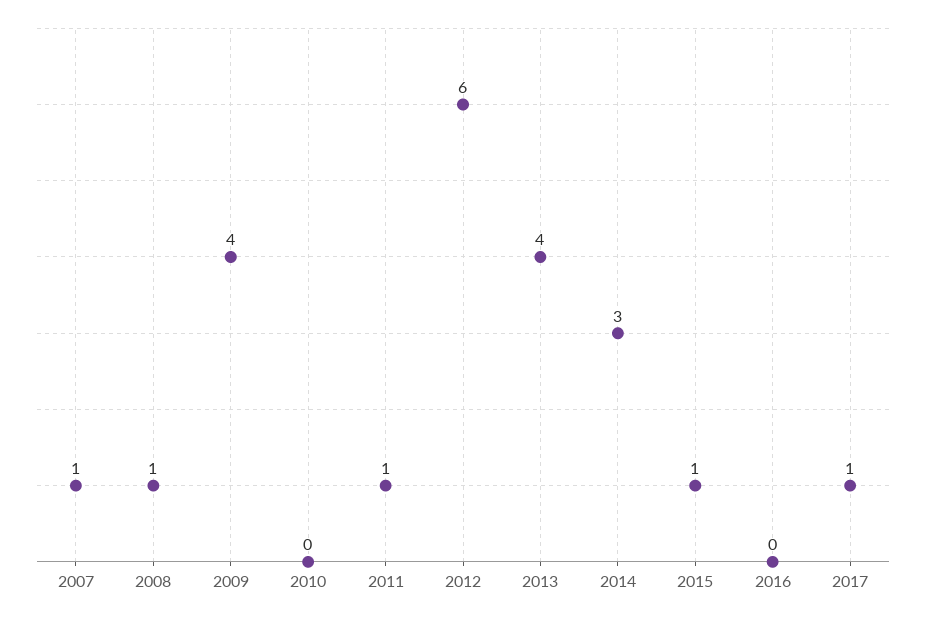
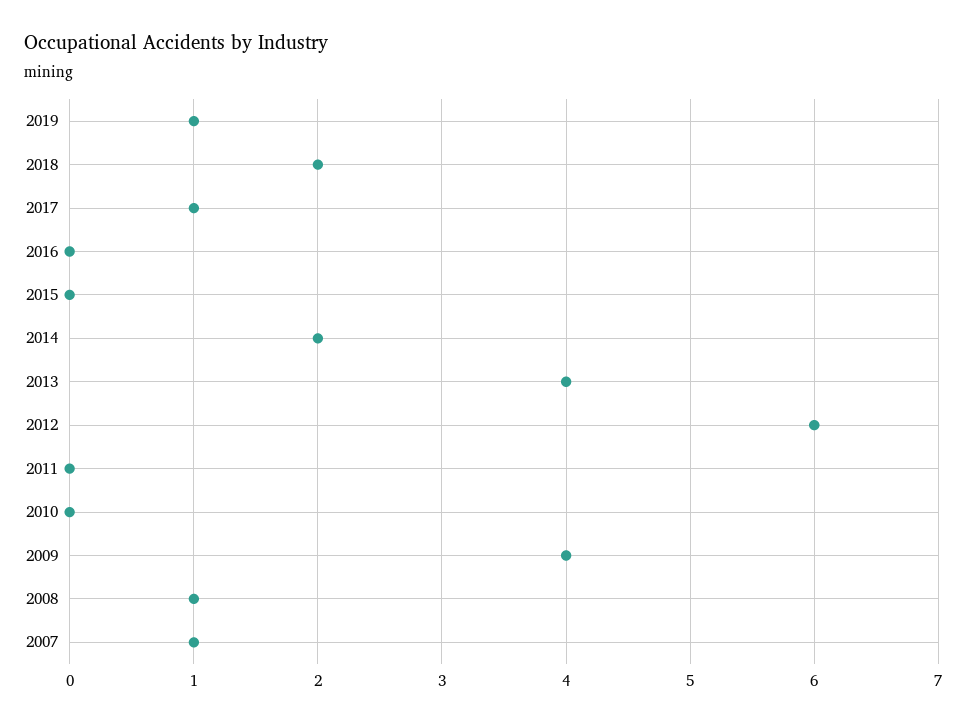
2011: 1 -> 0
2014: 3 -> 2
2015: 1 -> 0
2019: none -> 1
2018: none -> 2

